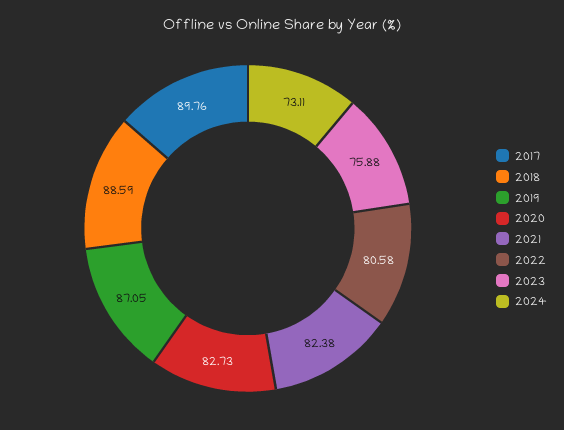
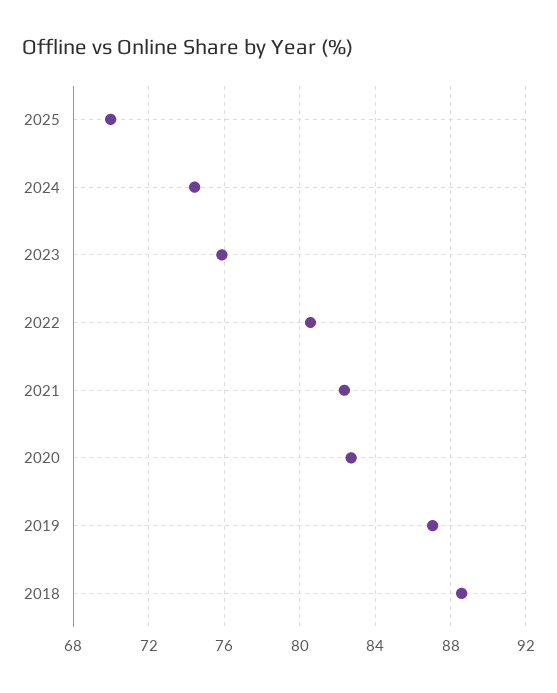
2017: 89.76 -> none
2024: 73.11 -> 74.5
2025: none -> 70

